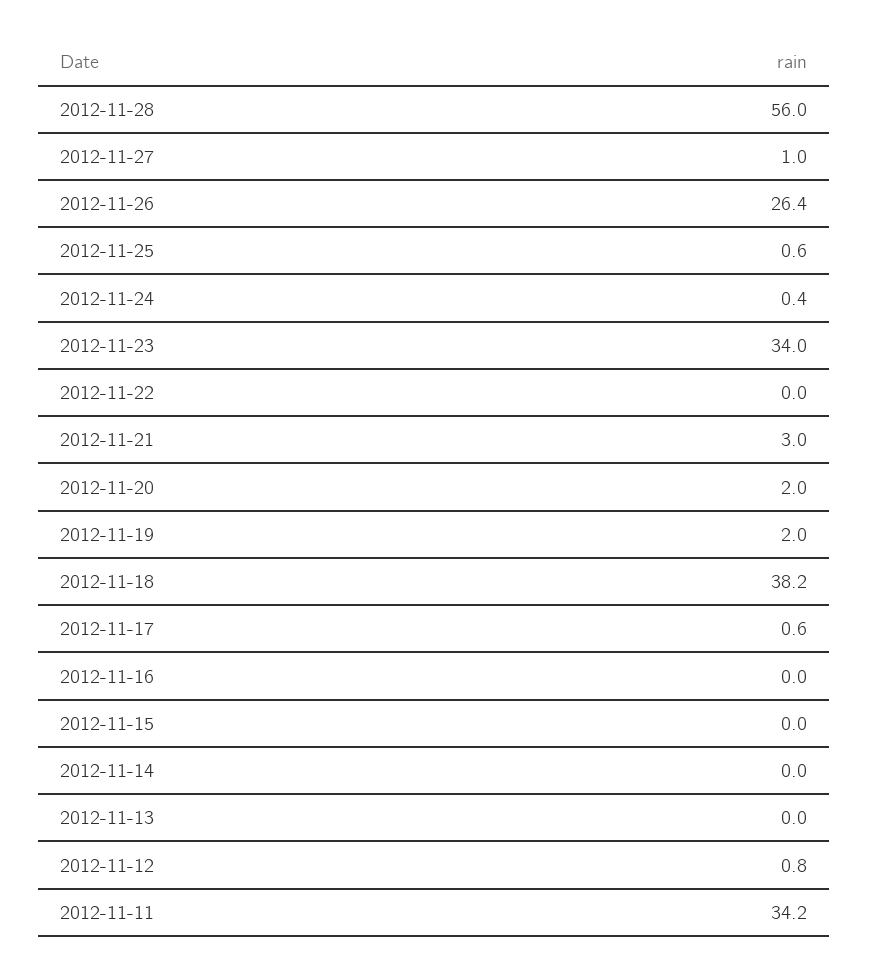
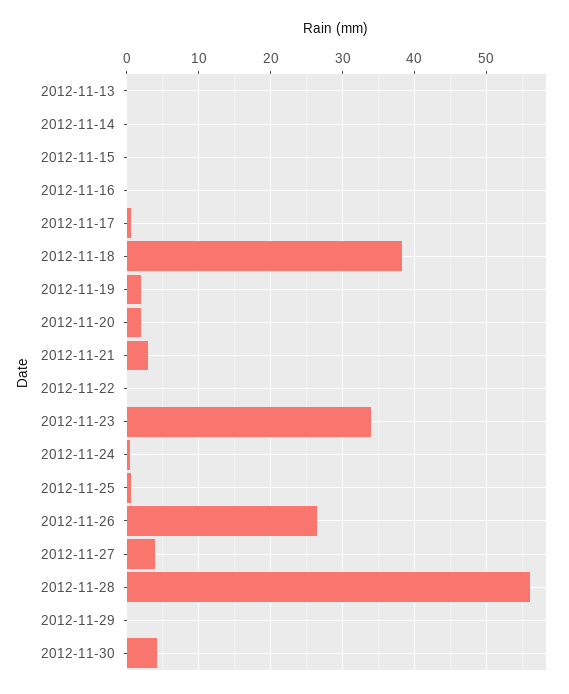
2012-11-27: 1 -> 4
2012-11-12: 0.8 -> none
2012-11-11: 34.2 -> none
2012-11-29: none -> 0
2012-11-30: none -> 4

